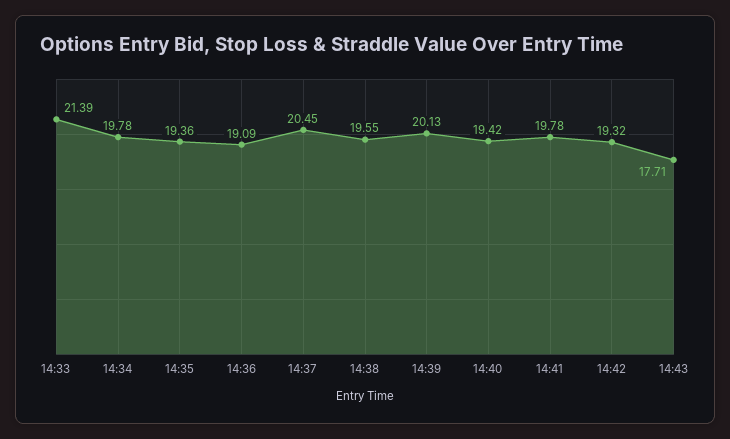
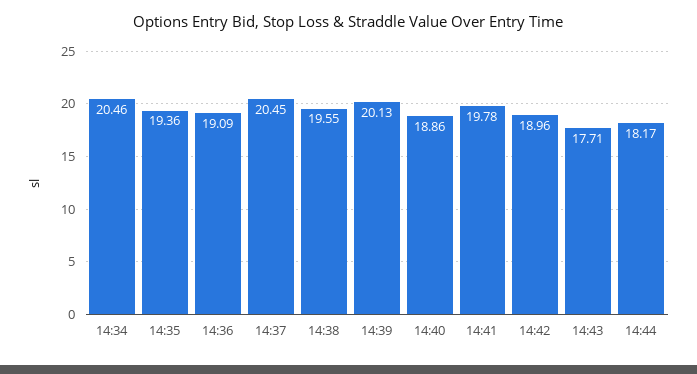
14:33: 21.39 -> none
14:34: 19.78 -> 20.46
14:40: 19.42 -> 18.86
14:42: 19.32 -> 18.96
14:44: none -> 18.17

